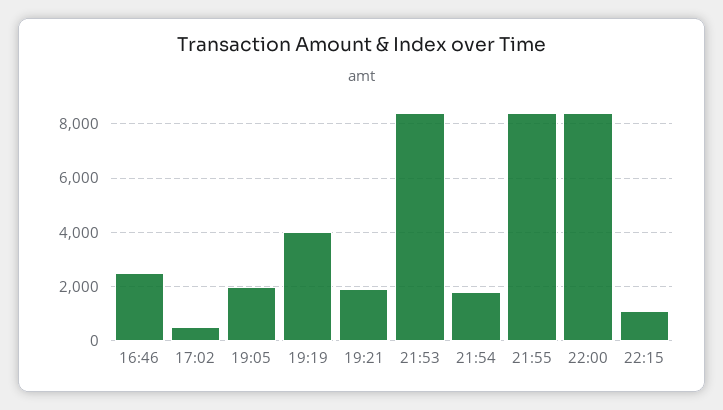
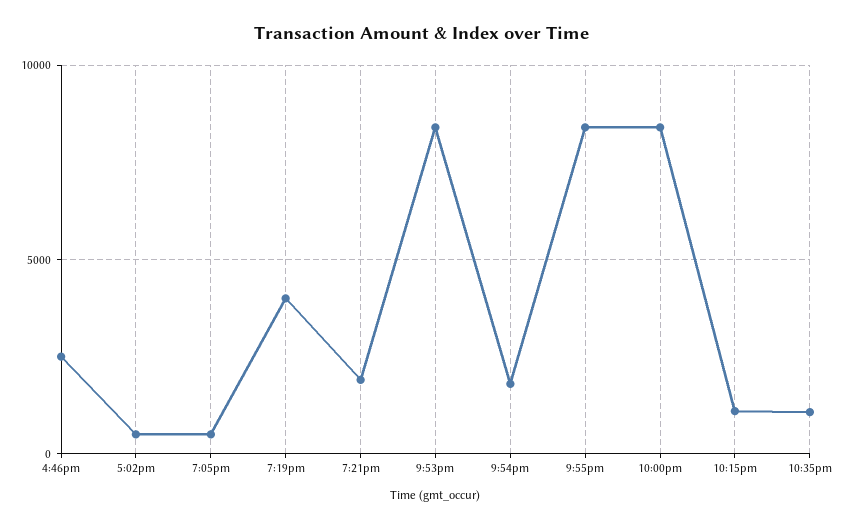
19:05: 2000 -> 500
10:35pm: none -> 1000

